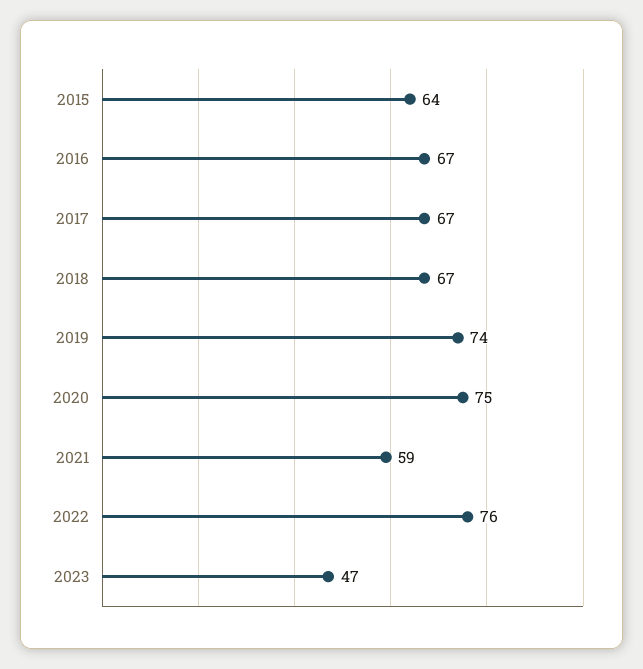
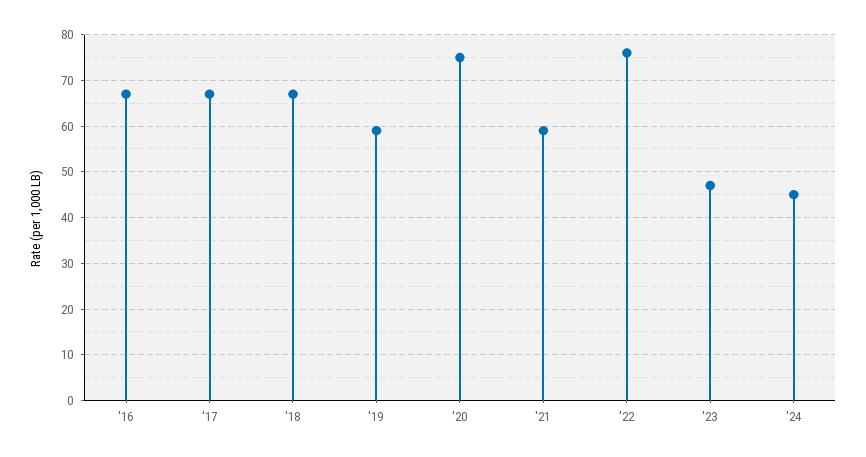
2015: 64 -> none
2019: 74 -> 60
'24: none -> 45

